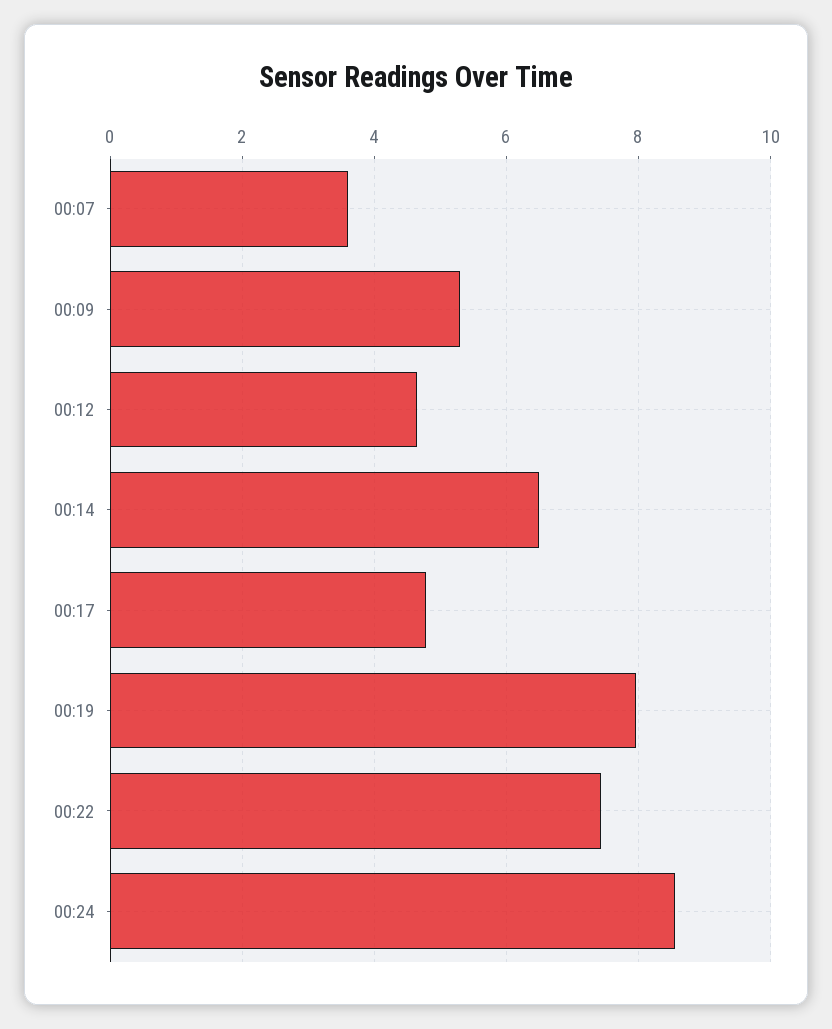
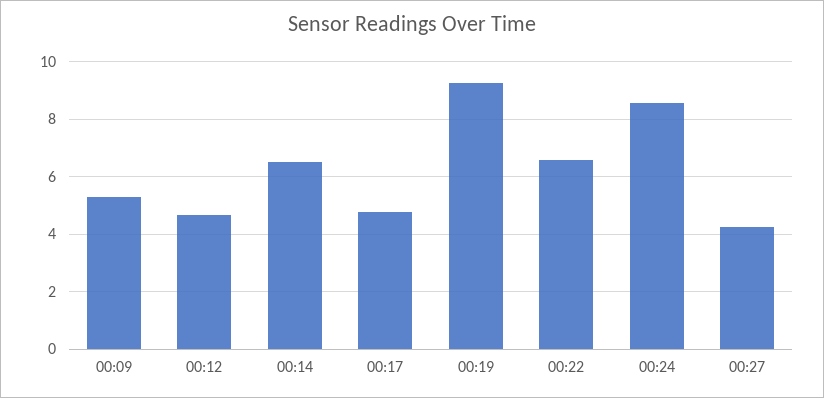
00:07: 3.6 -> none
00:19: 8 -> 9.25
00:22: 7.4 -> 6.5
00:27: none -> 4.25

